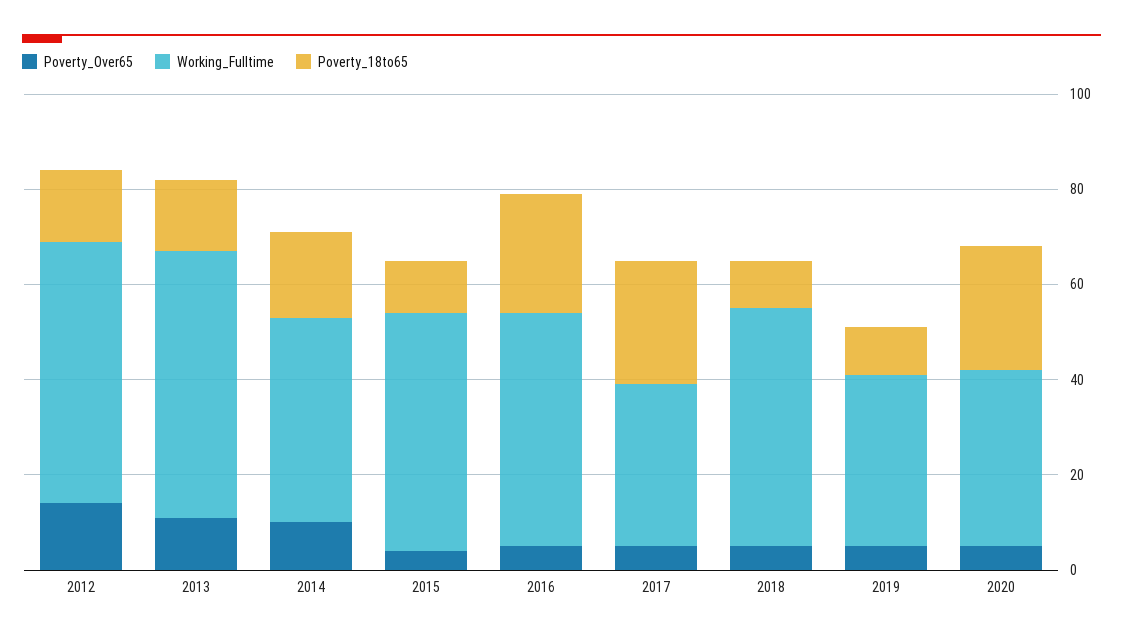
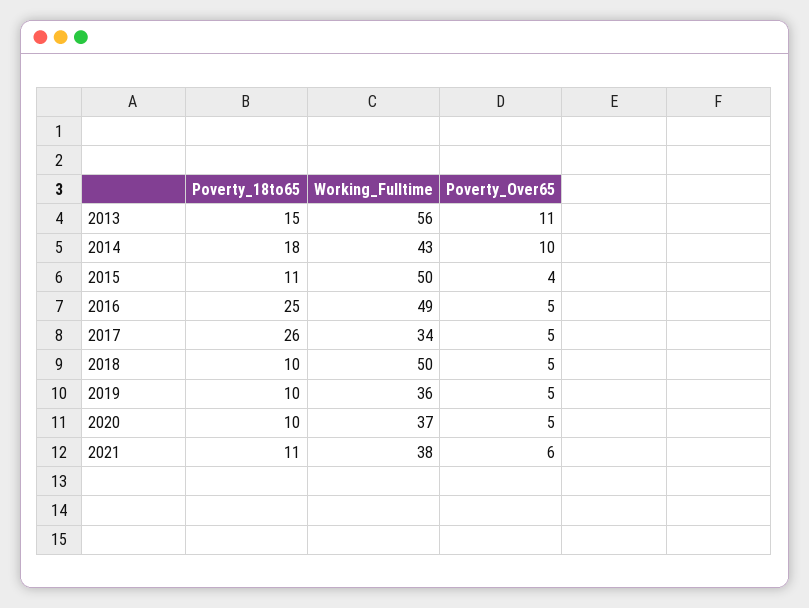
Poverty_Over65, 2012: 15 -> none
Working_Fulltime, 2012: 55 -> none
Poverty_18to65, 2012: 15 -> none
Poverty_18to65, 2020: 25 -> 10
Poverty_18to65, 2021: none -> 11
Working_Fulltime, 2021: none -> 38
Poverty_Over65, 2021: none -> 6

